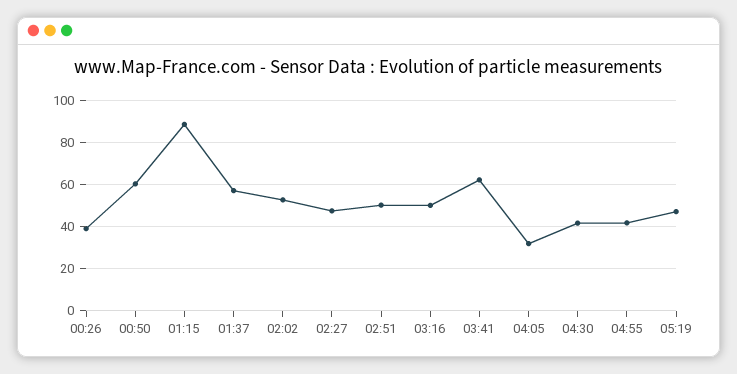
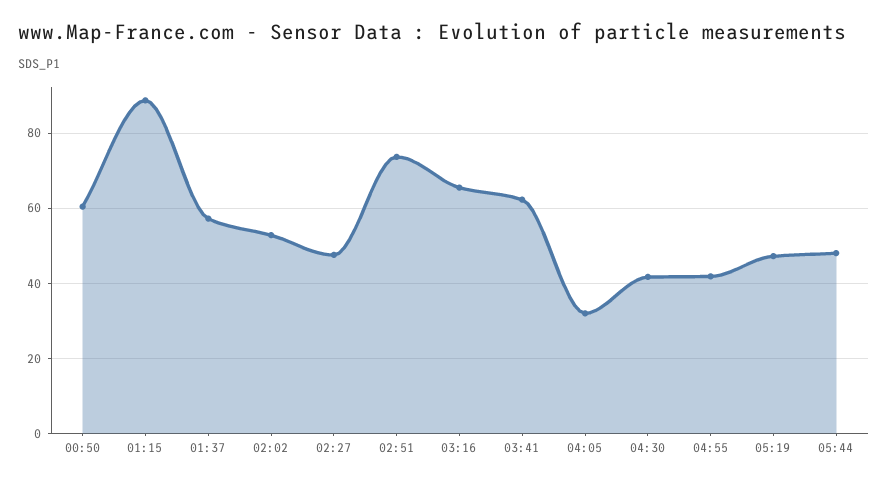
00:26: 40 -> none
02:51: 50 -> 74
03:16: 50 -> 66
05:44: none -> 48

